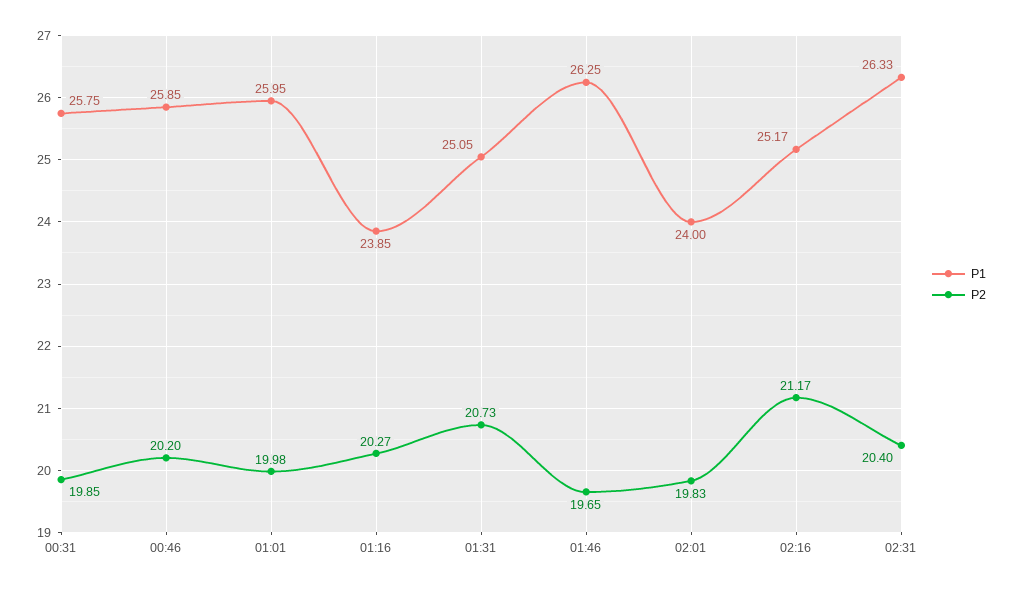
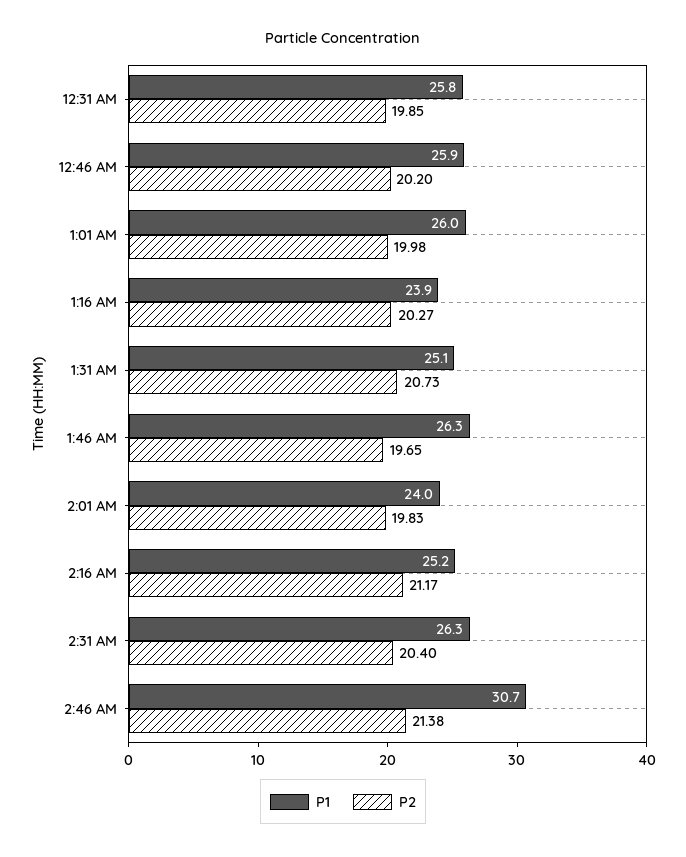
P1, 2:46 AM: none -> 30.7
P2, 2:46 AM: none -> 21.38

